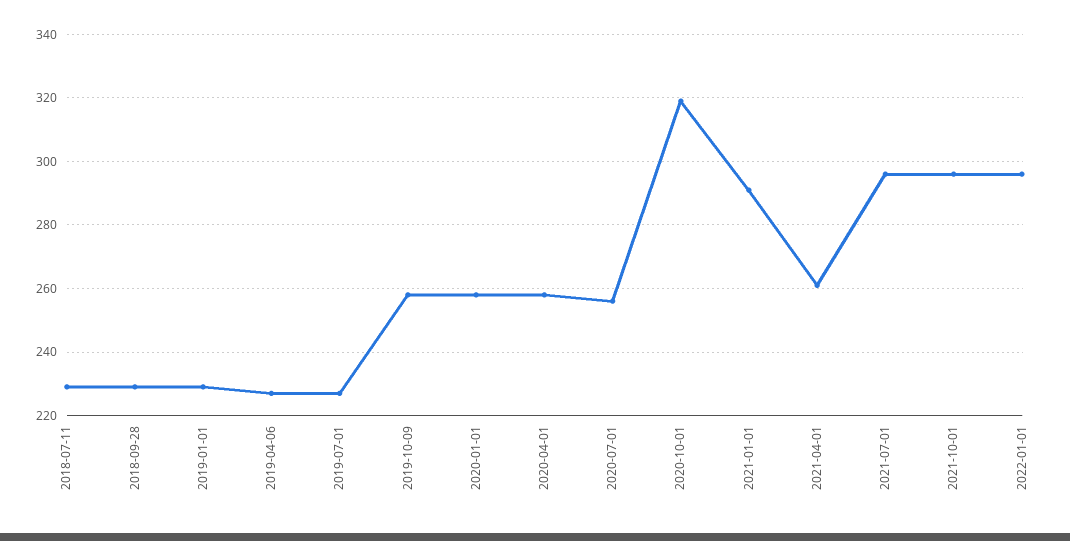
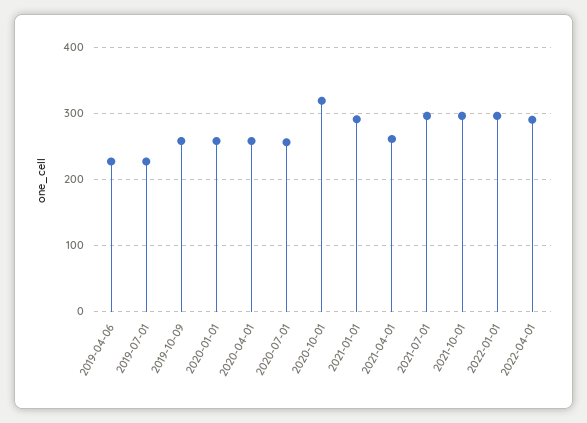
2018-07-11: 230 -> none
2018-09-28: 230 -> none
2019-01-01: 230 -> none
2022-04-01: none -> 290

